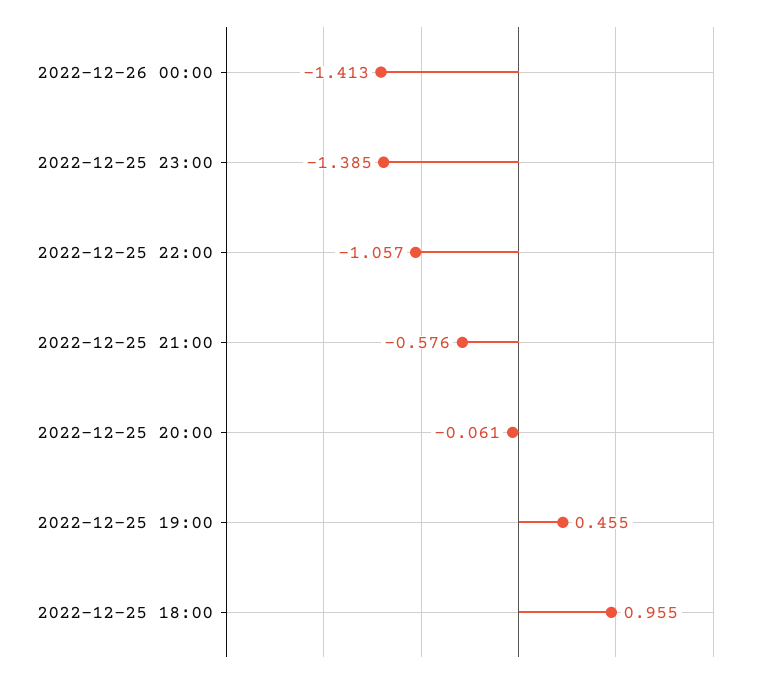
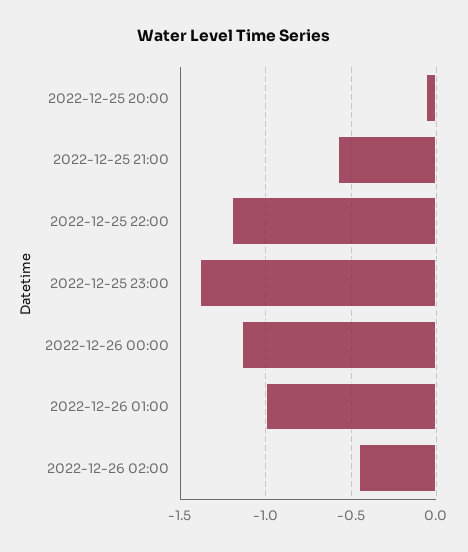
2022-12-26 00:00: -1.413 -> -1.15
2022-12-25 22:00: -1.057 -> -1.2
2022-12-25 19:00: 0.455 -> none
2022-12-25 18:00: 0.955 -> none
2022-12-26 01:00: none -> -1
2022-12-26 02:00: none -> -0.45

